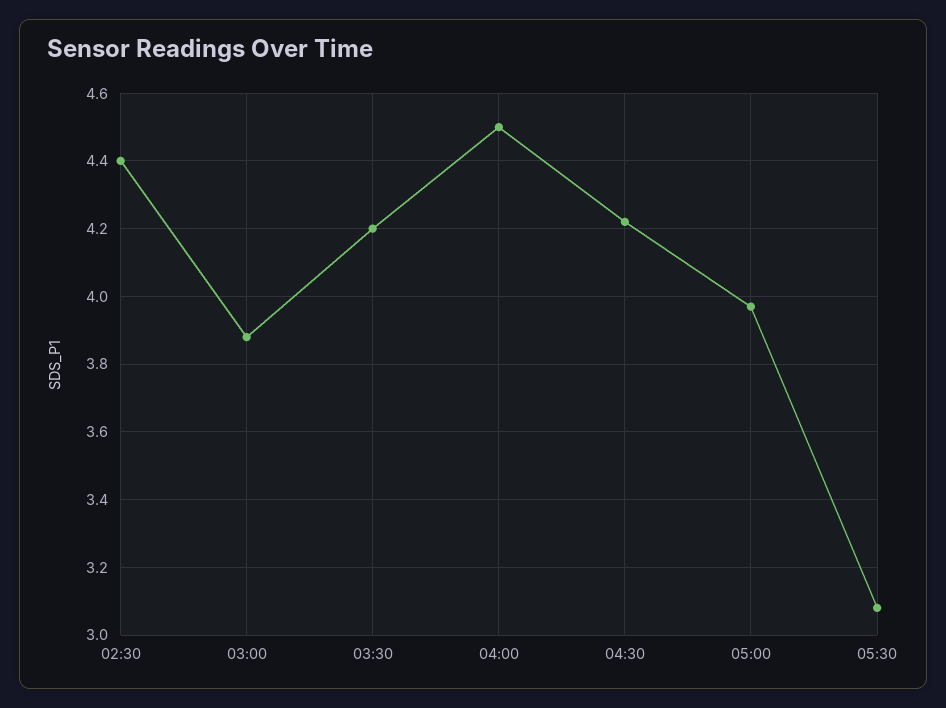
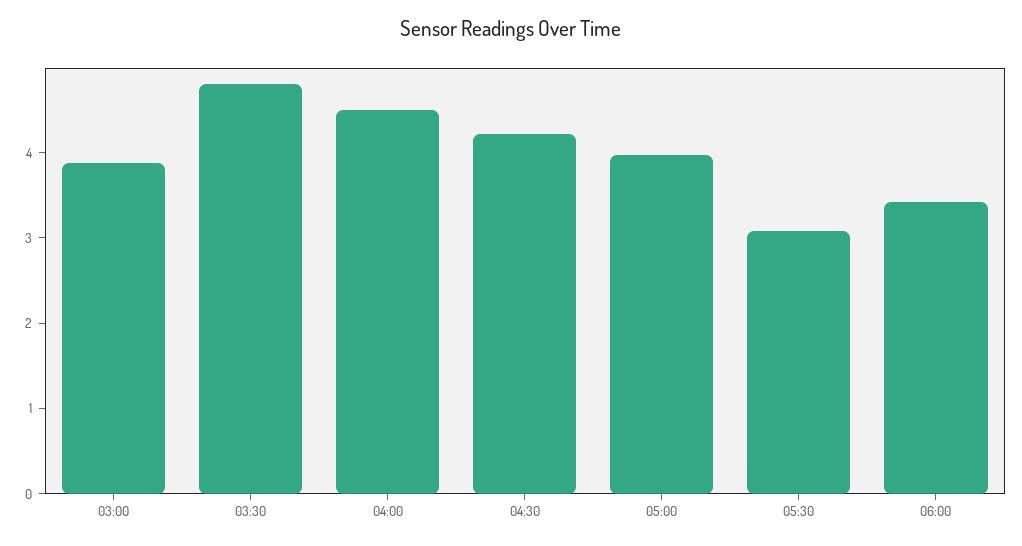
02:30: 4.4 -> none
03:30: 4.2 -> 4.8
06:00: none -> 3.4

